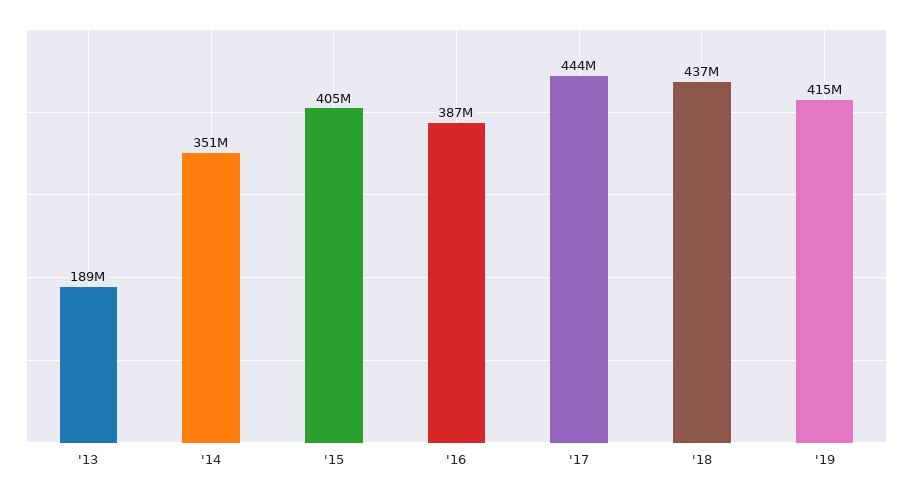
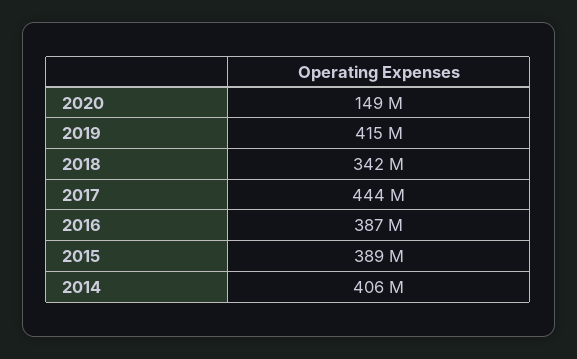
'13: 189000000 -> none
'14: 351000000 -> 406000000
'15: 405000000 -> 389000000
'18: 437000000 -> 342000000
2020: none -> 149000000

